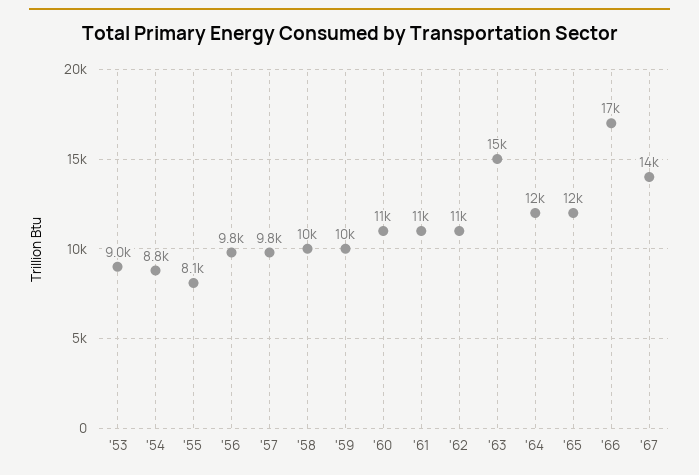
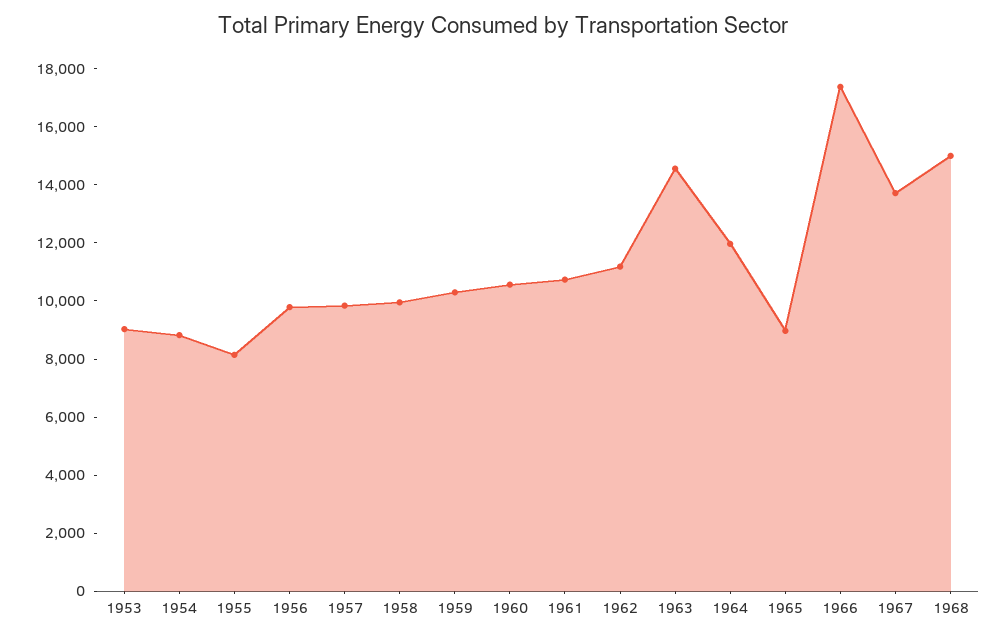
'65: 12000 -> 9000
1968: none -> 15000

